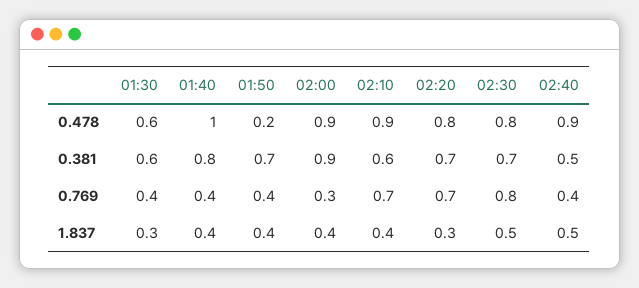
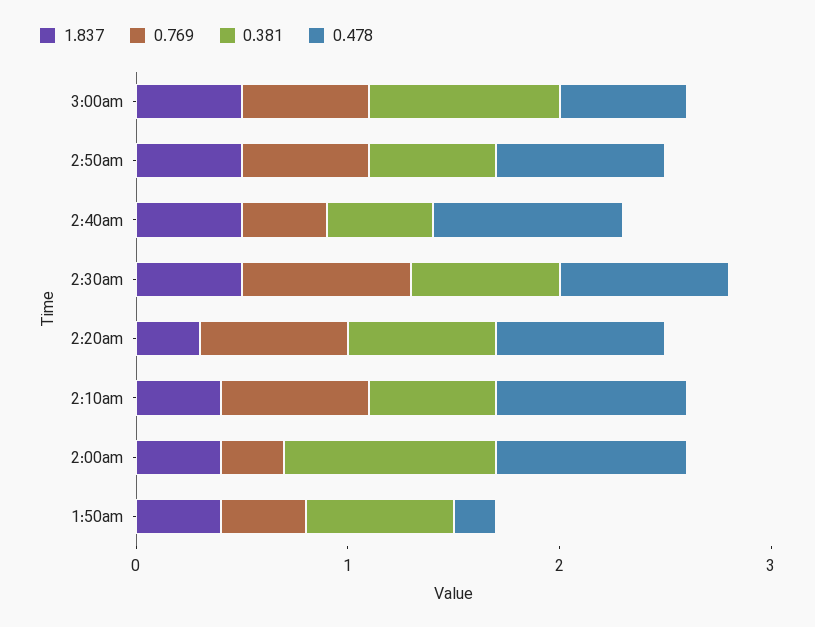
0.478, 01:30: 0.6 -> none
0.478, 01:40: 1 -> none
0.381, 01:30: 0.6 -> none
0.381, 01:40: 0.8 -> none
0.381, 02:00: 0.9 -> 1
0.769, 01:30: 0.4 -> none
0.769, 01:40: 0.4 -> none
1.837, 01:30: 0.3 -> none
1.837, 01:40: 0.4 -> none
1.837, 3:00am: none -> 0.5
0.769, 3:00am: none -> 0.6
0.381, 3:00am: none -> 0.9
0.478, 3:00am: none -> 0.6
1.837, 2:50am: none -> 0.5
0.769, 2:50am: none -> 0.6
0.381, 2:50am: none -> 0.6
0.478, 2:50am: none -> 0.8

